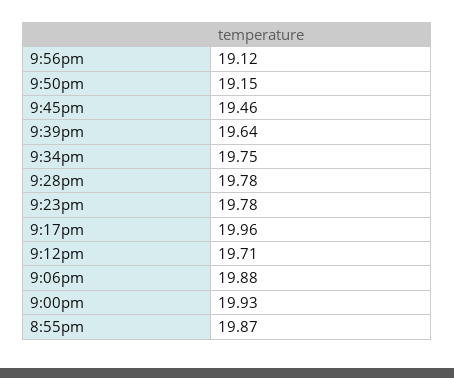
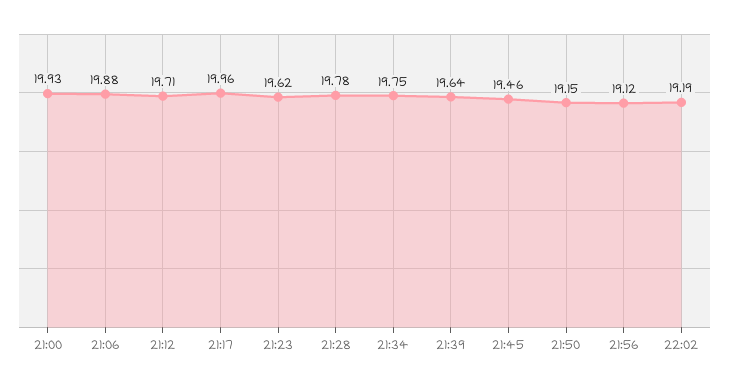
9:23pm: 19.78 -> 19.62
8:55pm: 19.87 -> none
22:02: none -> 19.19

